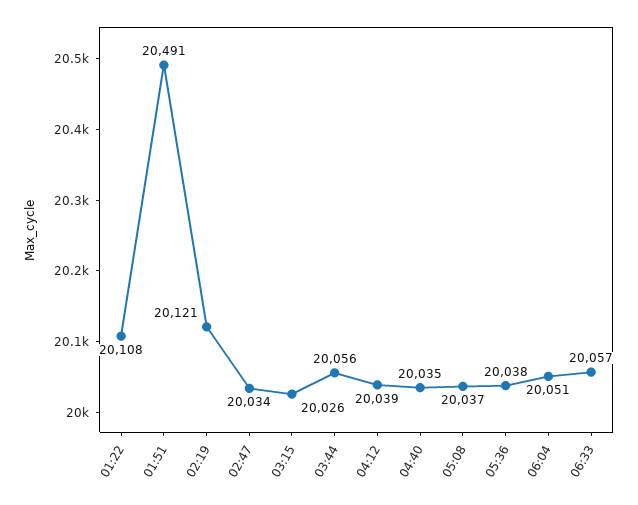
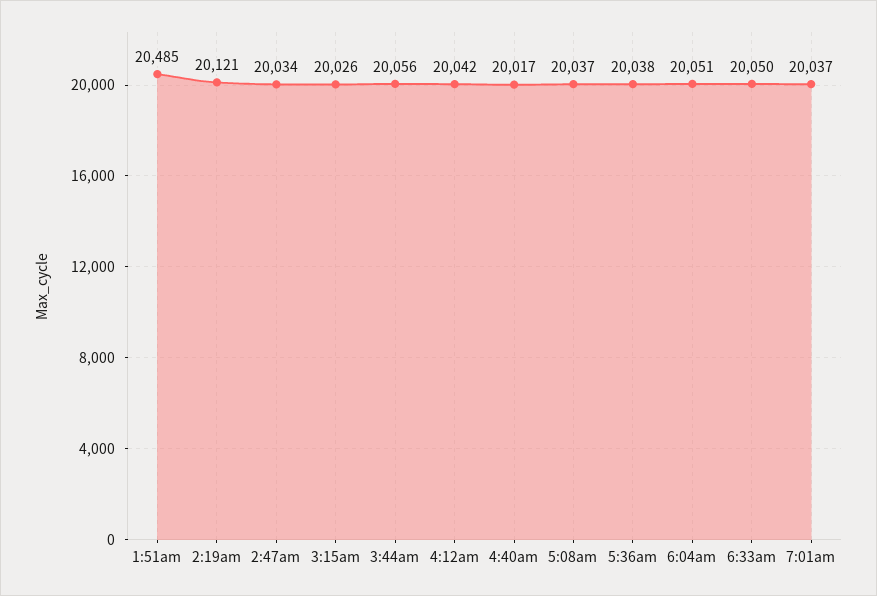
01:22: 20108 -> none
01:51: 20491 -> 20485
04:12: 20039 -> 20042
04:40: 20035 -> 20017
06:33: 20057 -> 20050
7:01am: none -> 20037

